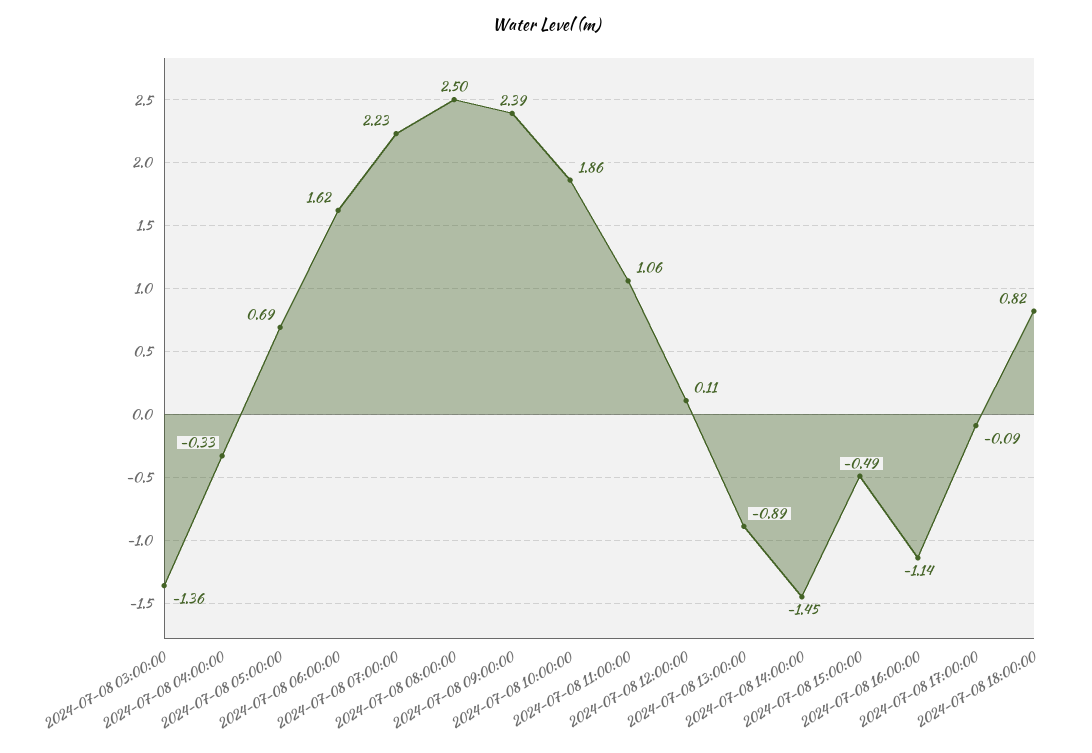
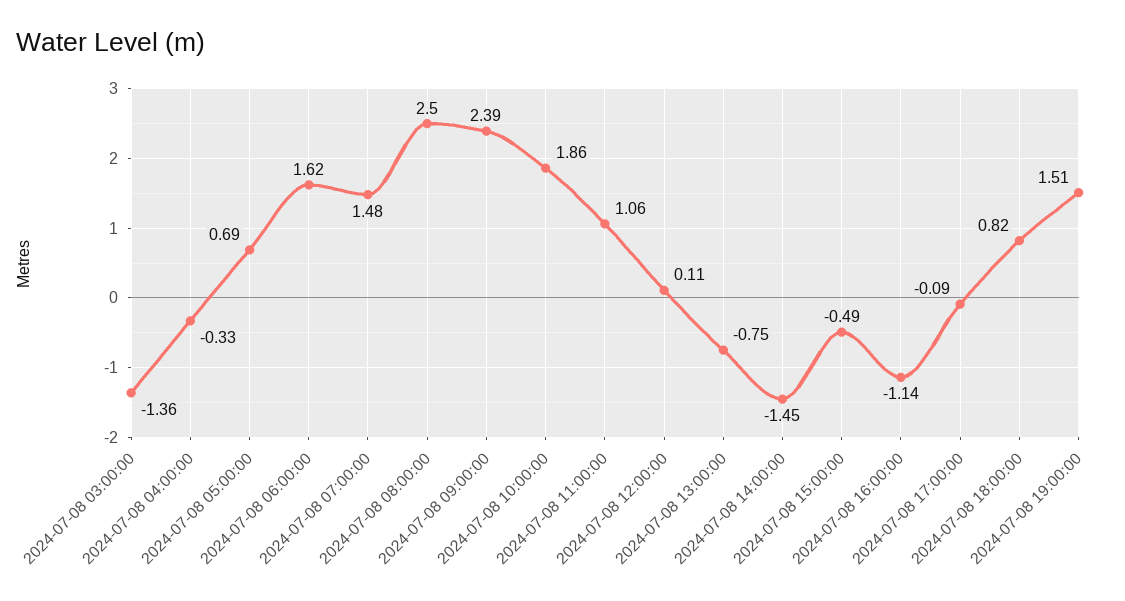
2024-07-08 07:00:00: 2.23 -> 1.48
2024-07-08 13:00:00: -0.89 -> -0.75
2024-07-08 19:00:00: none -> 1.51

